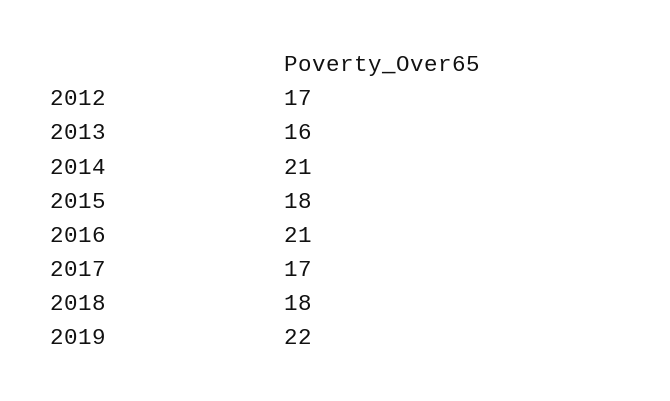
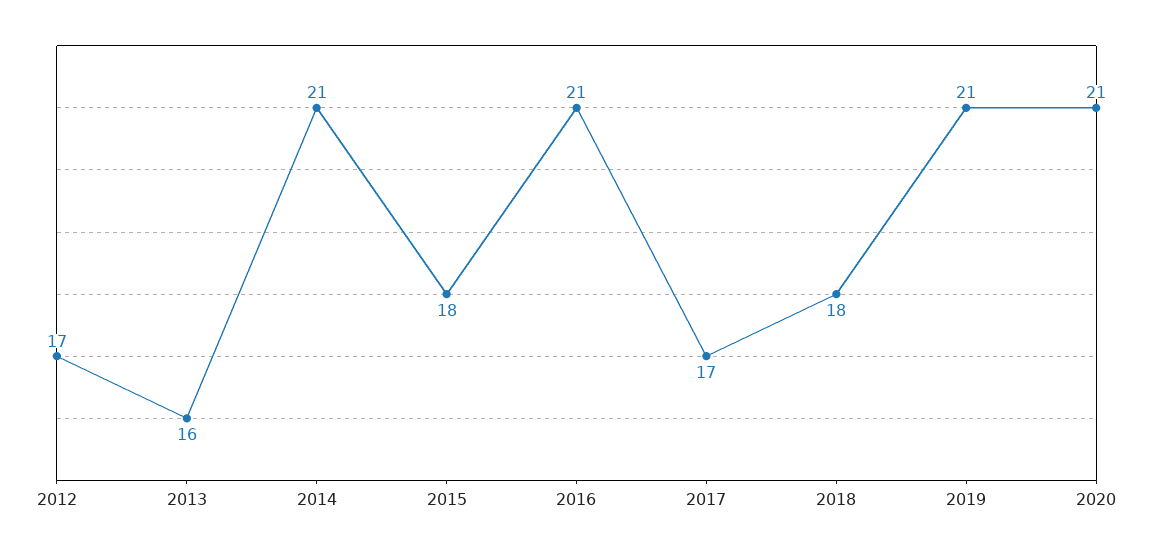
2019: 22 -> 21
2020: none -> 21

